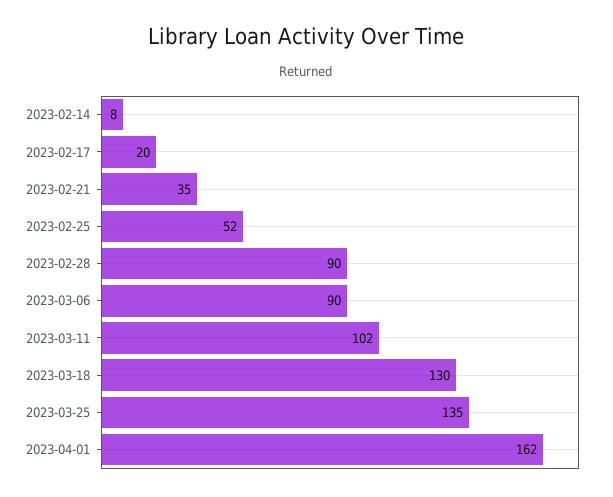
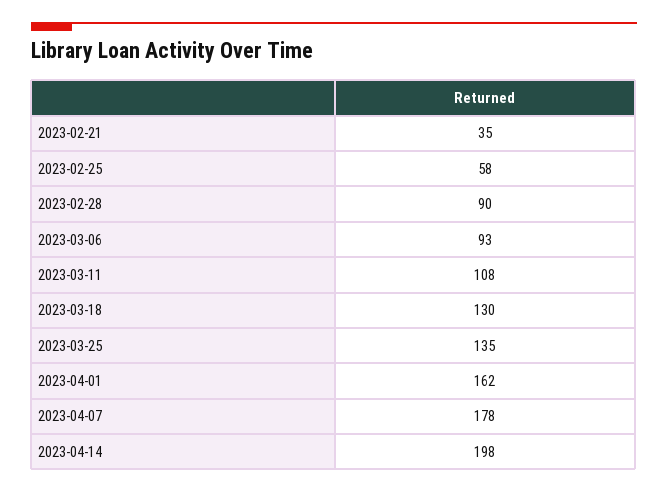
2023-02-14: 8 -> none
2023-02-17: 20 -> none
2023-02-25: 52 -> 58
2023-03-06: 90 -> 93
2023-03-11: 102 -> 108
2023-04-07: none -> 178
2023-04-14: none -> 198

